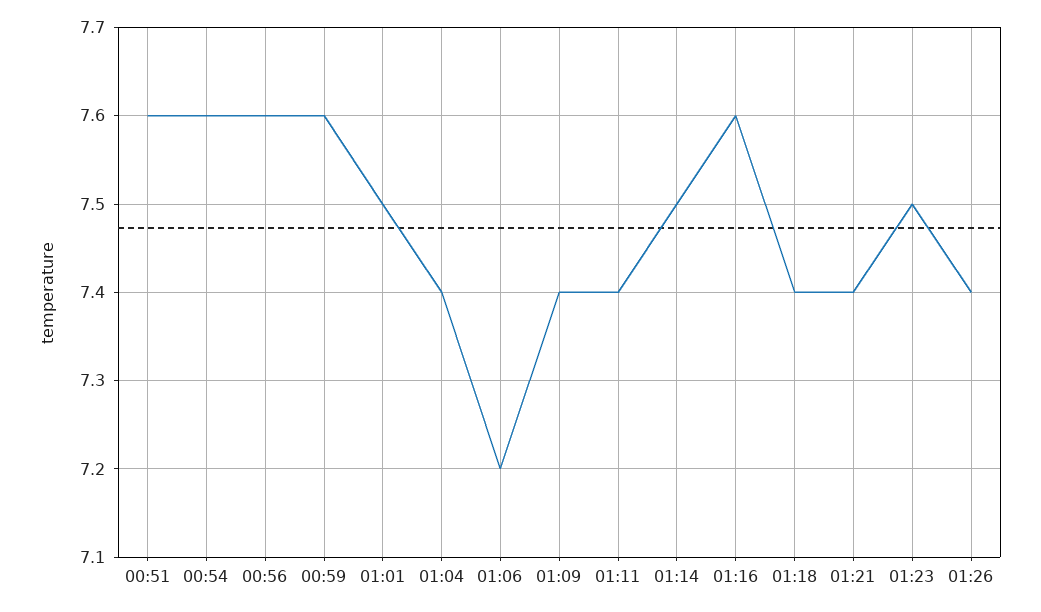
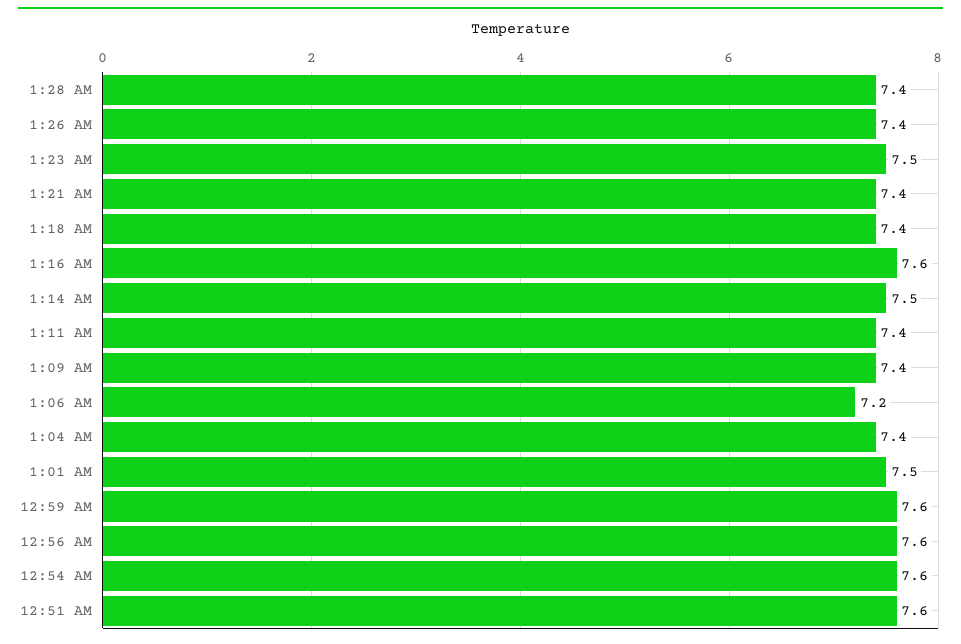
1:28 AM: none -> 7.4

